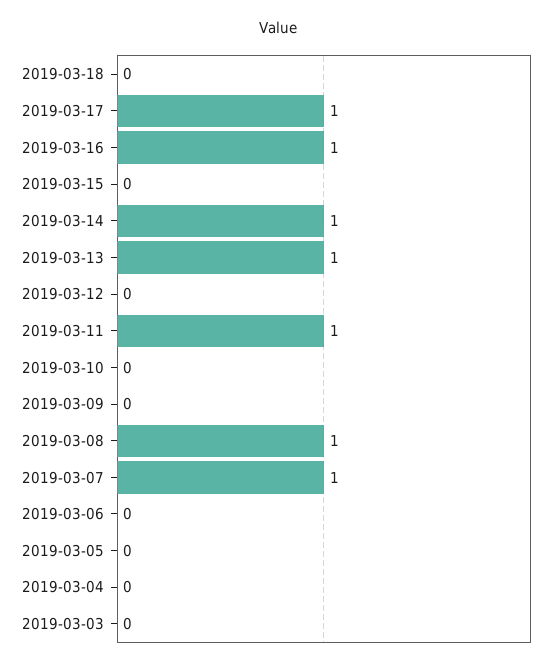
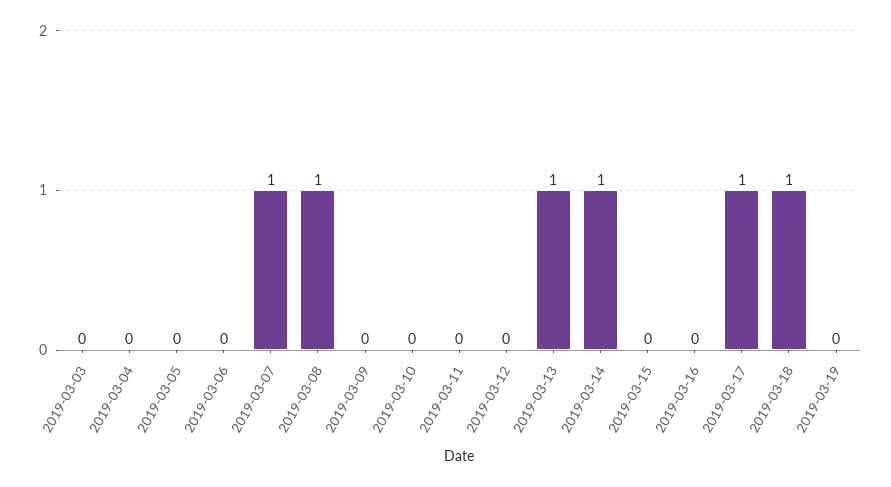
2019-03-18: 0 -> 1
2019-03-16: 1 -> 0
2019-03-11: 1 -> 0
2019-03-19: none -> 0

